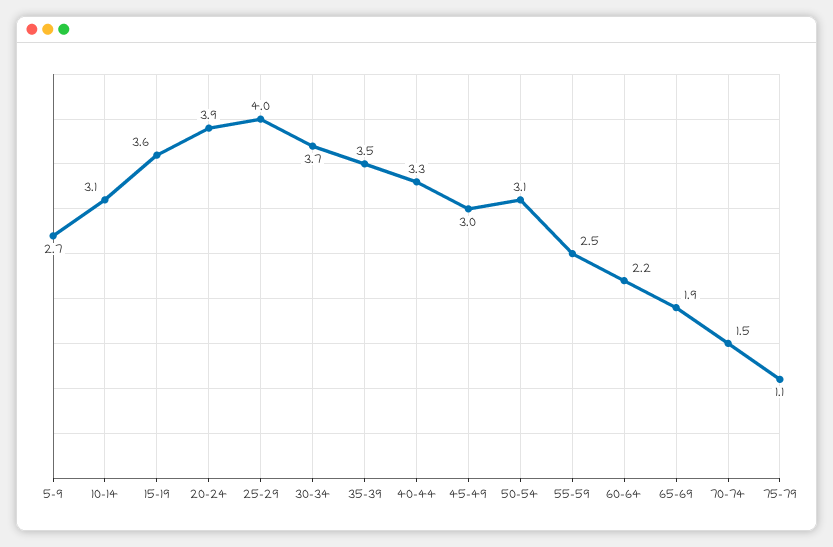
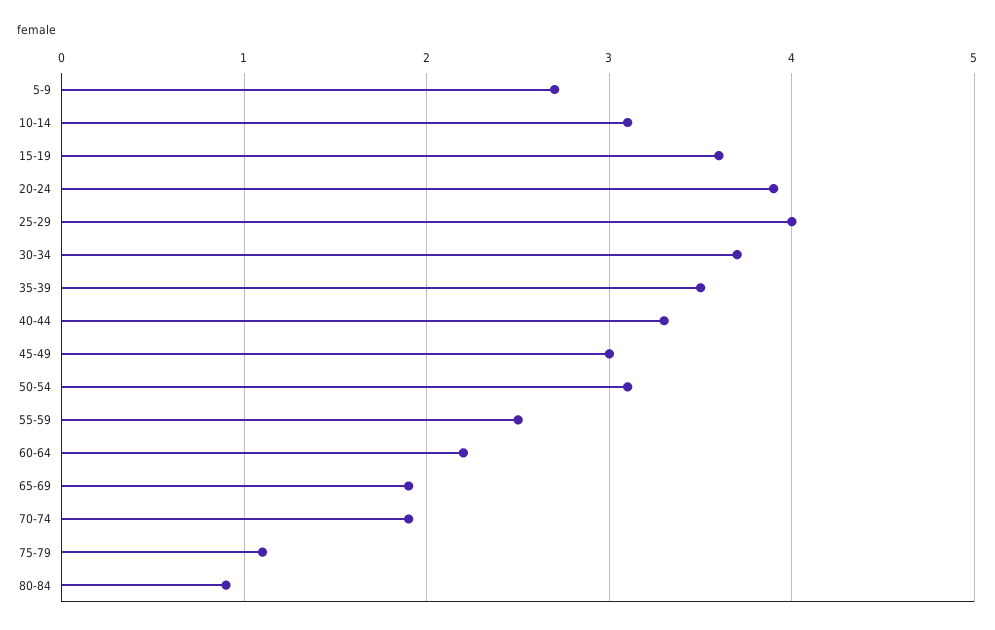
70-74: 1.5 -> 1.9
80-84: none -> 0.9

